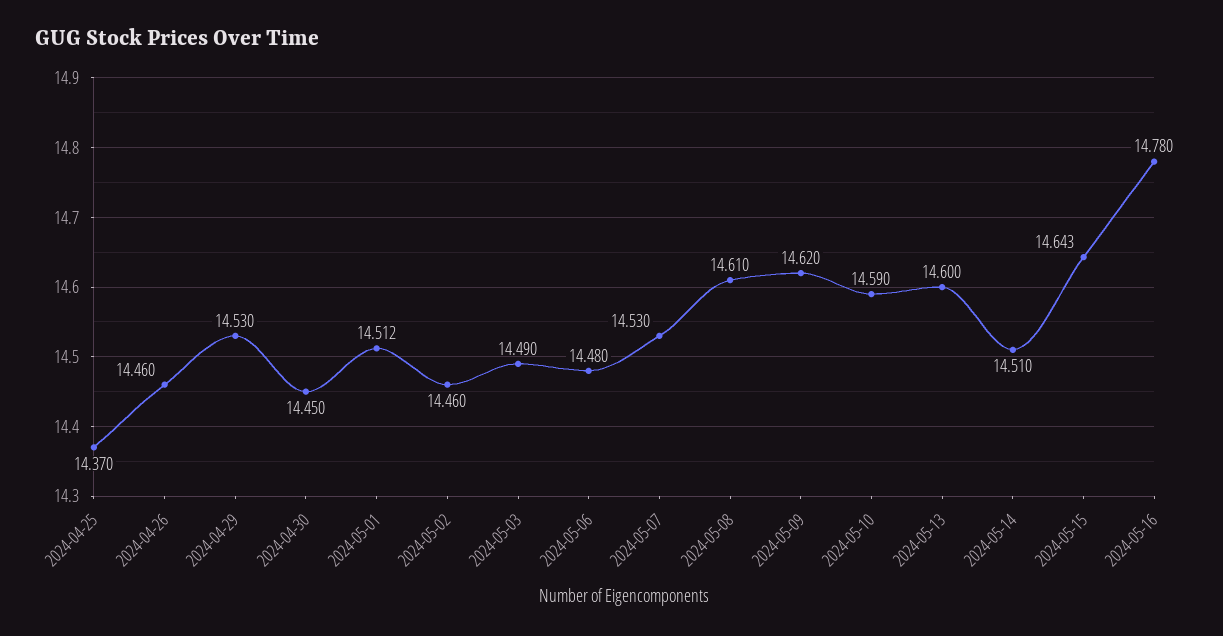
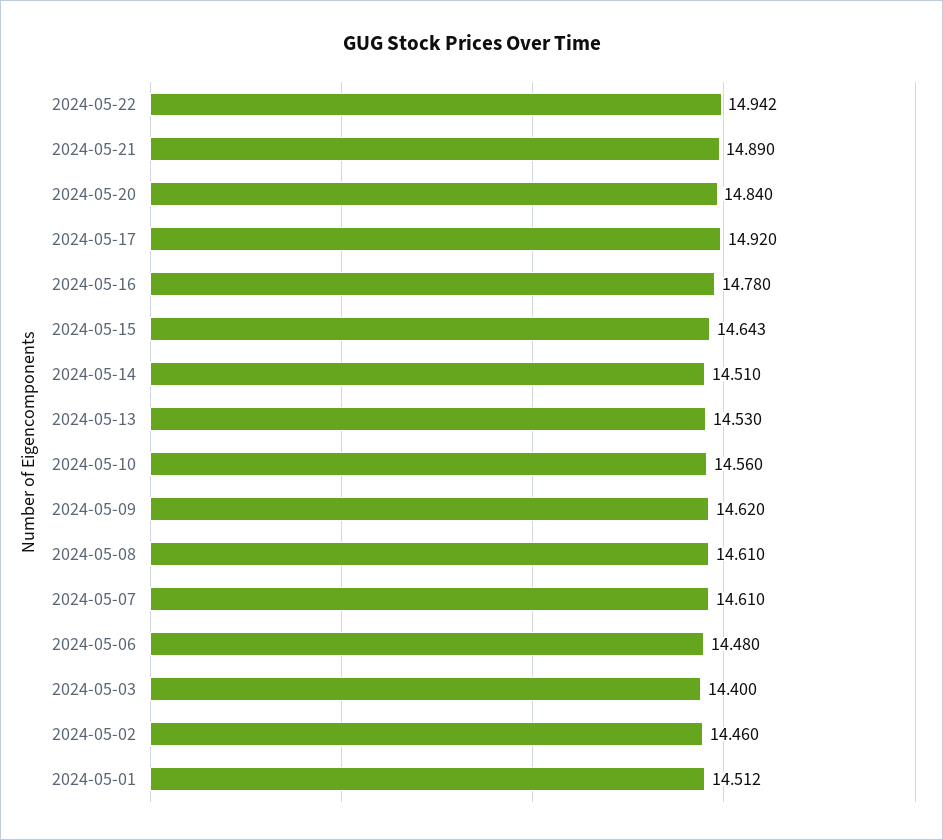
2024-04-25: 14.37 -> none
2024-04-26: 14.46 -> none
2024-04-29: 14.53 -> none
2024-04-30: 14.45 -> none
2024-05-03: 14.49 -> 14.4
2024-05-07: 14.53 -> 14.61
2024-05-10: 14.59 -> 14.56
2024-05-13: 14.6 -> 14.53
2024-05-22: none -> 14.942
2024-05-21: none -> 14.89
2024-05-20: none -> 14.84
2024-05-17: none -> 14.92

